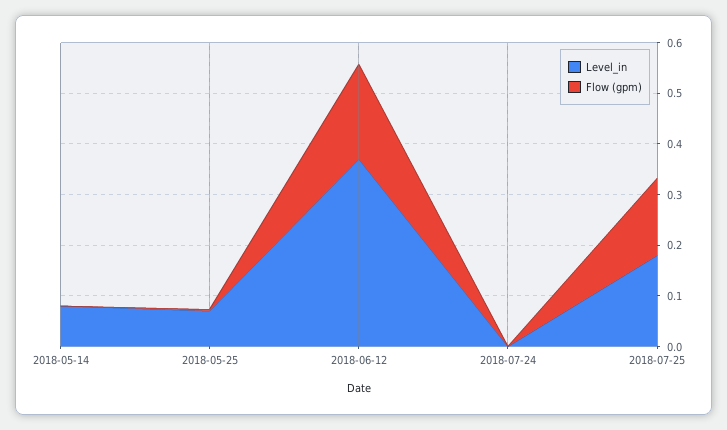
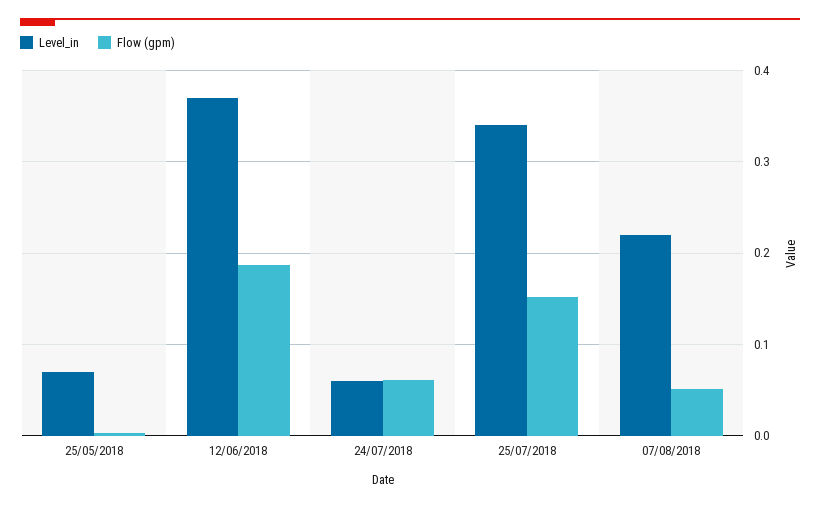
Level_in, 2018-05-14: 0.08 -> none
Flow (gpm), 2018-05-14: 0 -> none
Level_in, 2018-07-24: 0 -> 0.06
Flow (gpm), 2018-07-24: 0 -> 0.06
Level_in, 2018-07-25: 0.18 -> 0.34
Level_in, 07/08/2018: none -> 0.22
Flow (gpm), 07/08/2018: none -> 0.05

